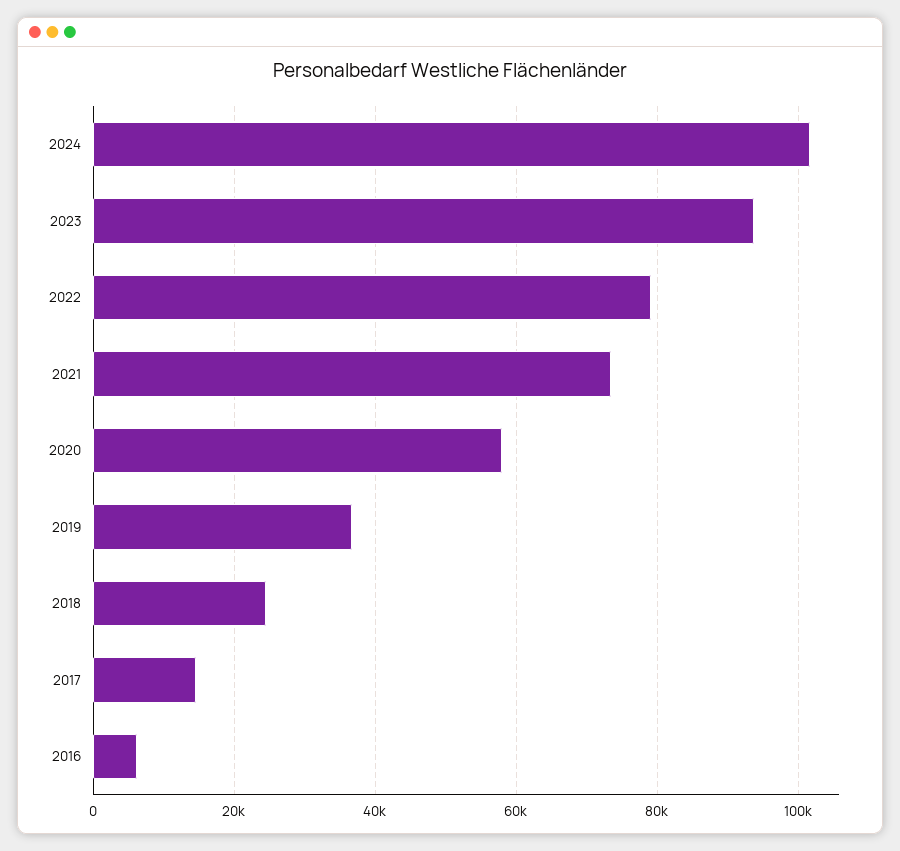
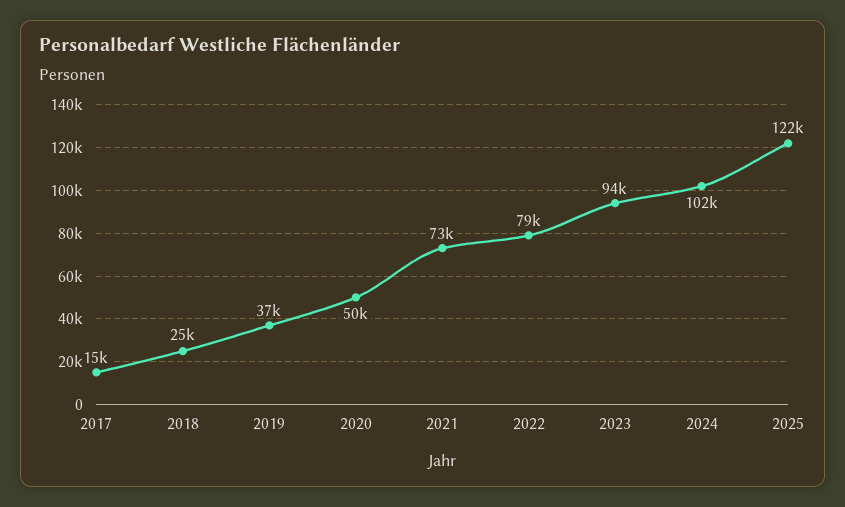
2020: 58000 -> 50000
2016: 6000 -> none
2025: none -> 122000

